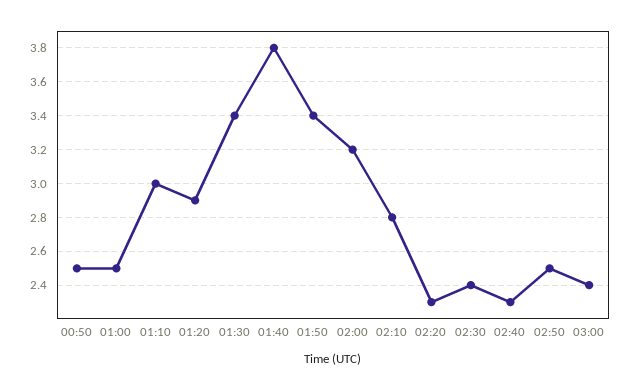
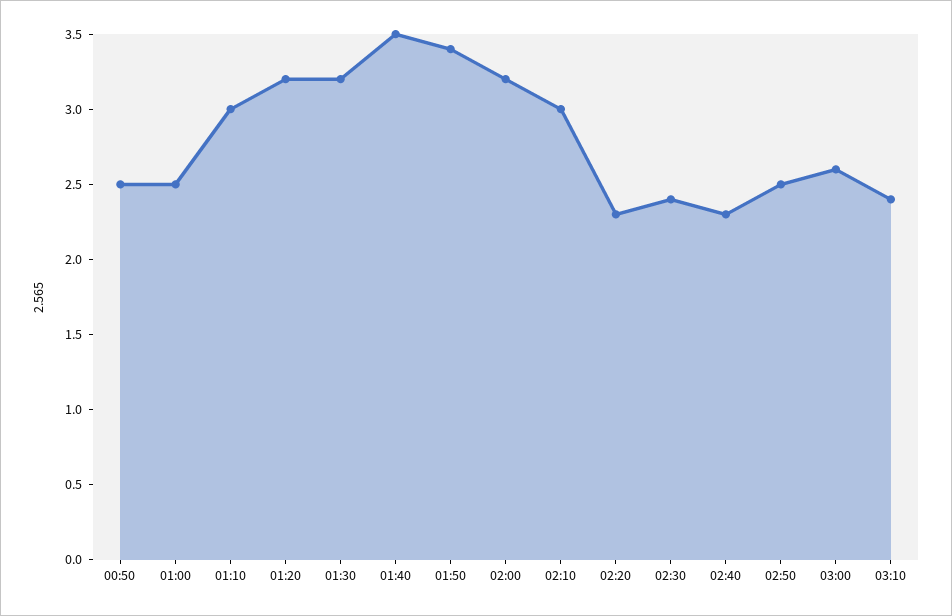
01:20: 2.9 -> 3.2
01:30: 3.4 -> 3.2
01:40: 3.8 -> 3.5
02:10: 2.8 -> 3
03:00: 2.4 -> 2.6
03:10: none -> 2.4

